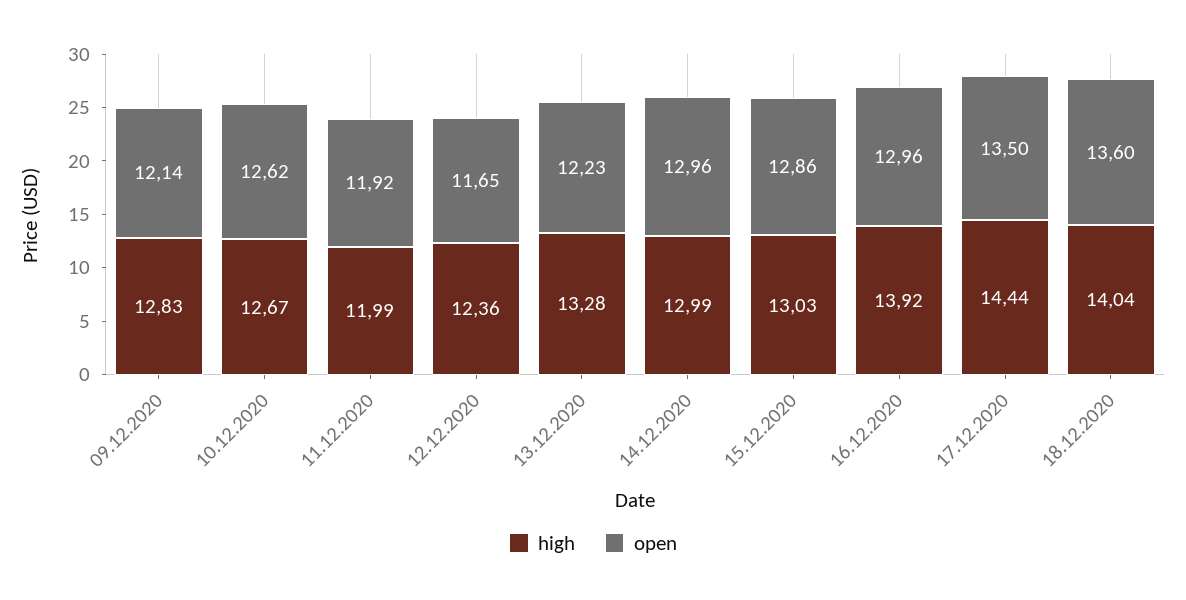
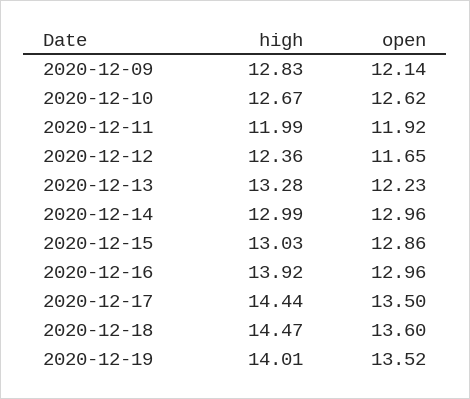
high, 18.12.2020: 14.04 -> 14.47
high, 2020-12-19: none -> 14.01
open, 2020-12-19: none -> 13.52

